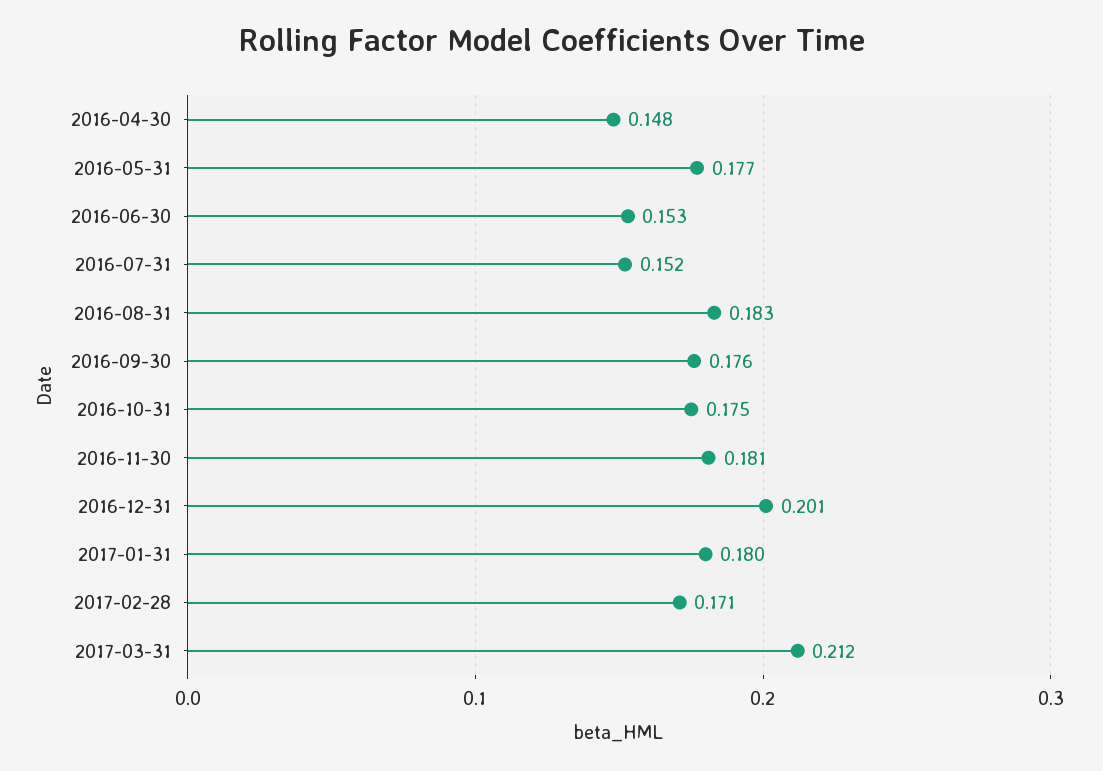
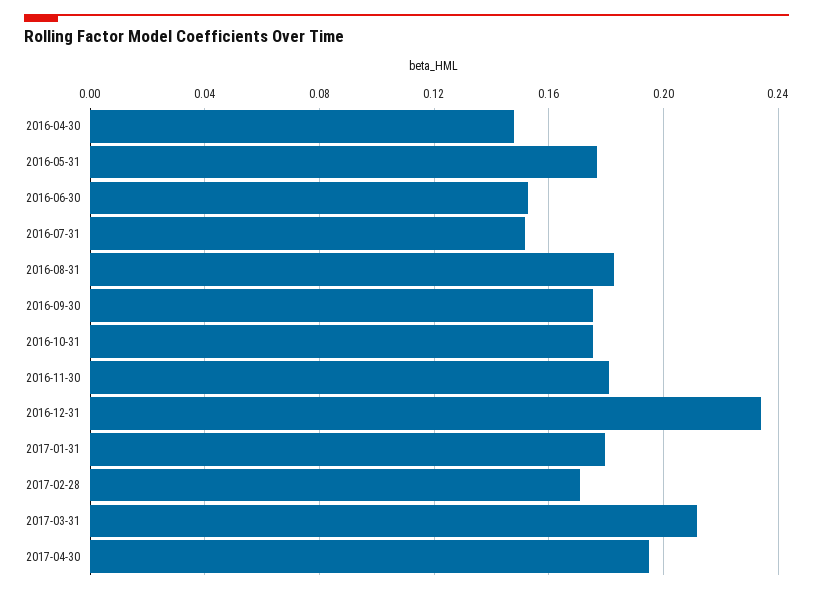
2016-12-31: 0.201 -> 0.235
2017-04-30: none -> 0.195

